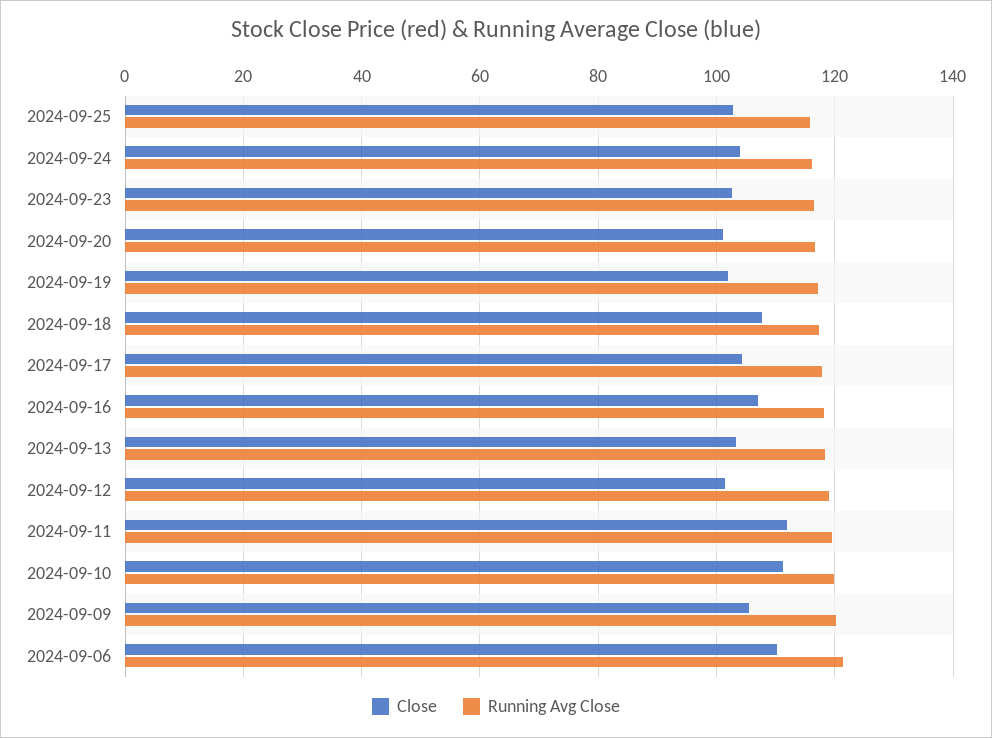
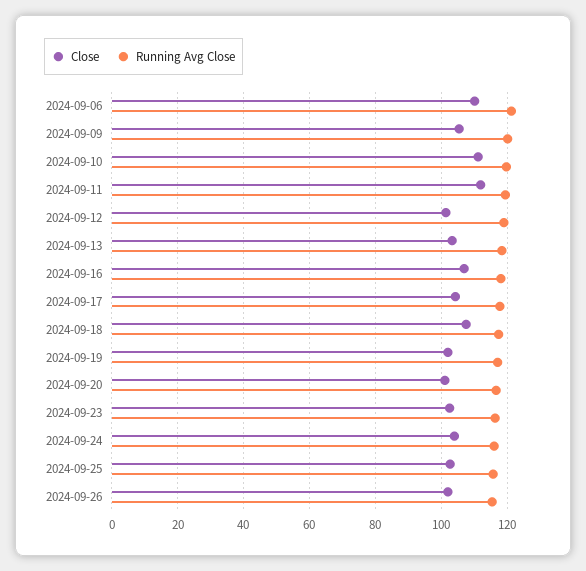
Close, 2024-09-26: none -> 102
Running Avg Close, 2024-09-26: none -> 116

